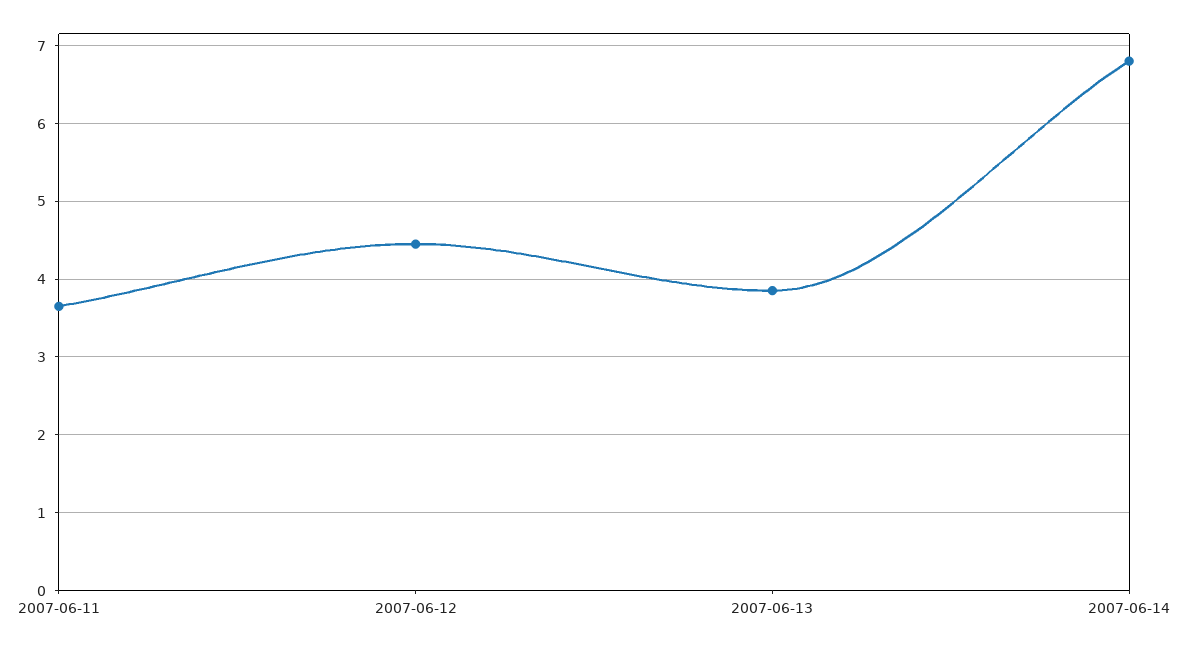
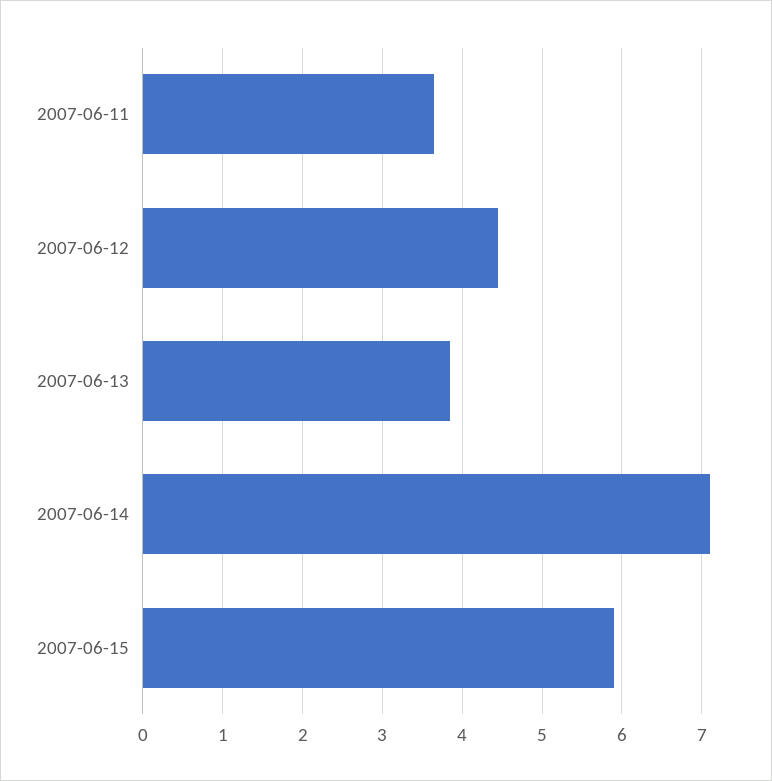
2007-06-14: 6.8 -> 7.1
2007-06-15: none -> 5.9

